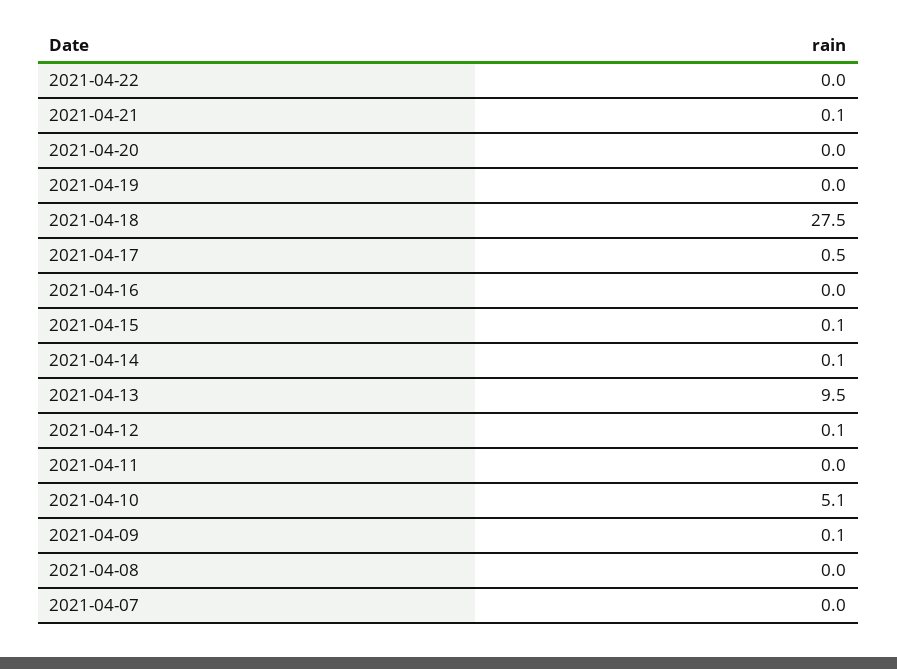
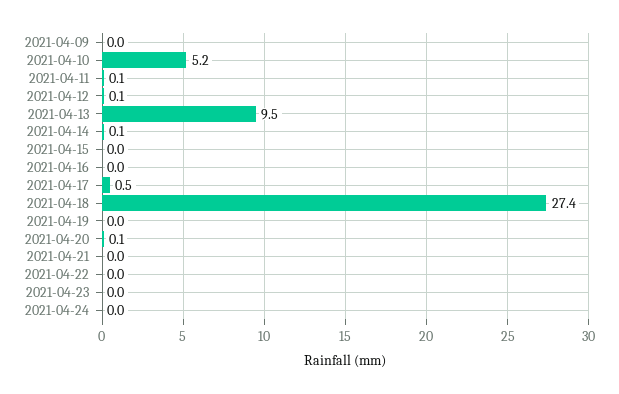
2021-04-21: 0.1 -> 0
2021-04-20: 0 -> 0.1
2021-04-18: 27.5 -> 27.4
2021-04-15: 0.1 -> 0
2021-04-11: 0 -> 0.1
2021-04-10: 5.1 -> 5.2
2021-04-09: 0.1 -> 0
2021-04-08: 0 -> none
2021-04-07: 0 -> none
2021-04-23: none -> 0
2021-04-24: none -> 0

